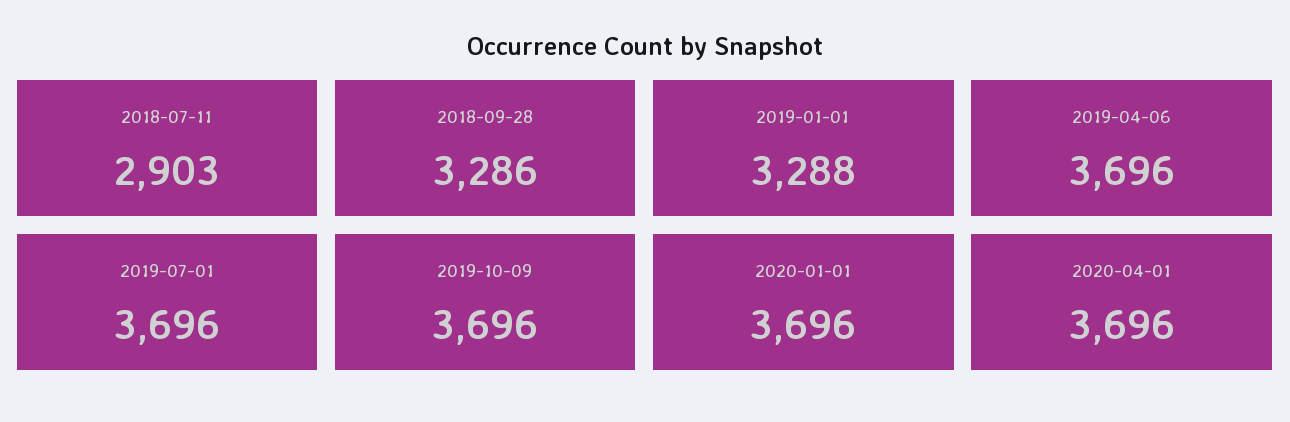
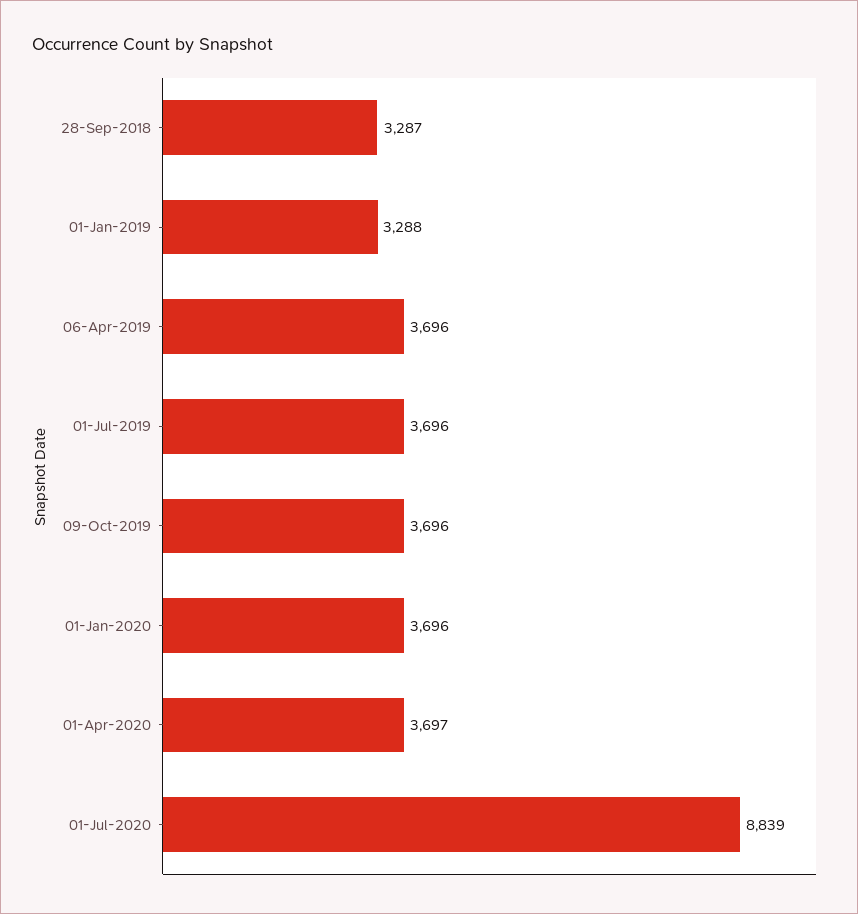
2018-07-11: 2903 -> none
2018-09-28: 3286 -> 3287
2020-04-01: 3696 -> 3697
01-Jul-2020: none -> 8839

